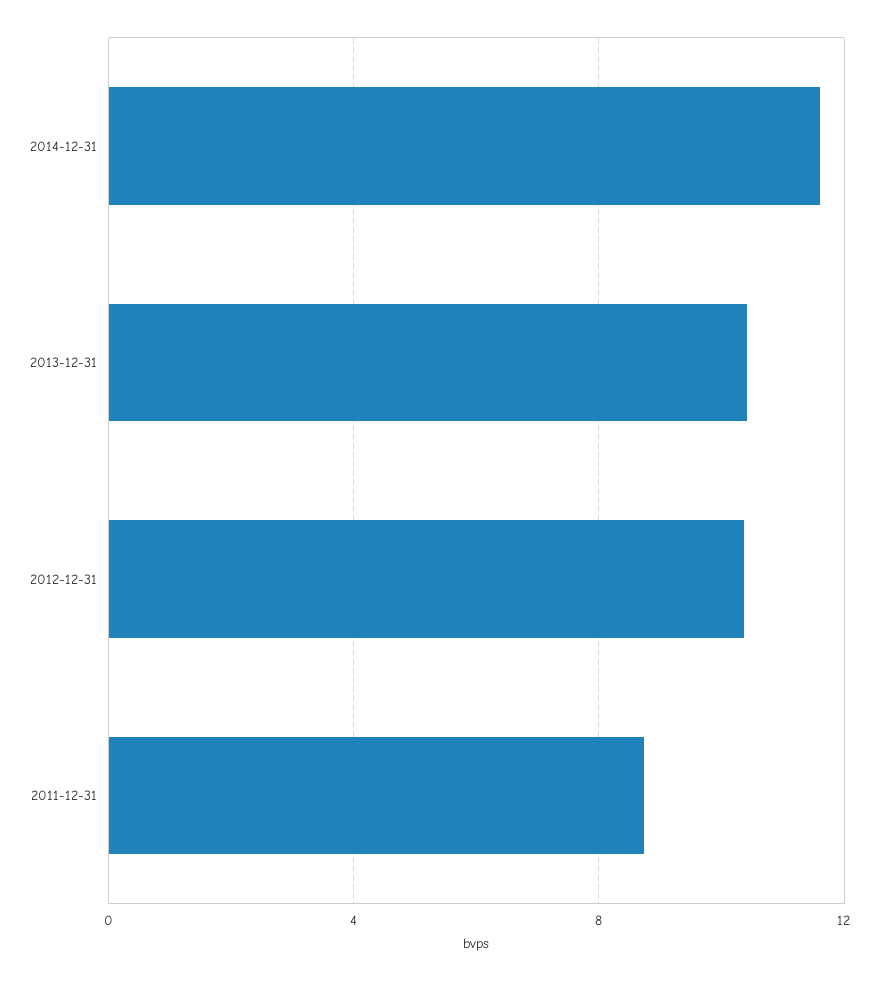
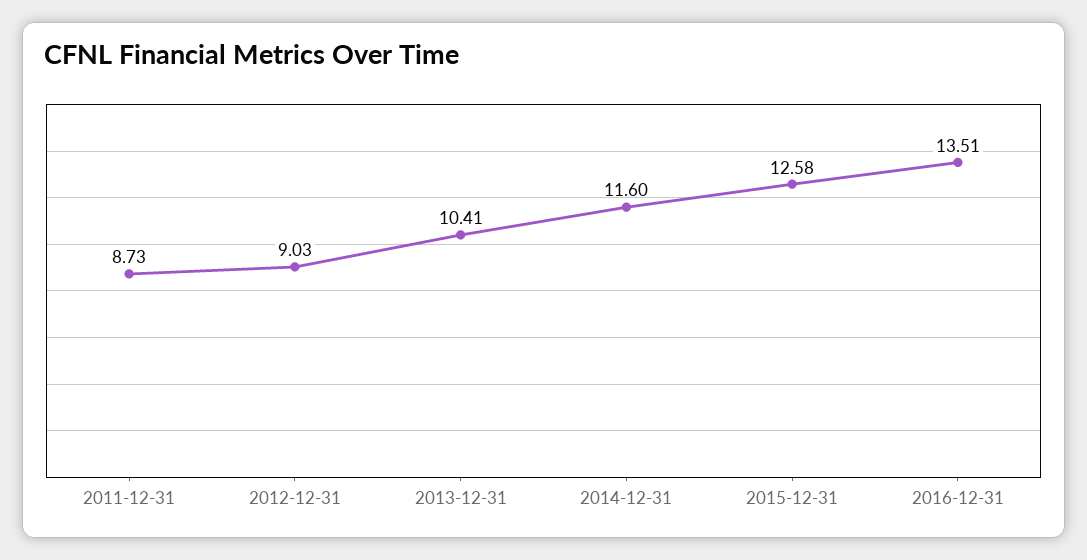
2012-12-31: 10.5 -> 9.03
2015-12-31: none -> 12.58
2016-12-31: none -> 13.51

